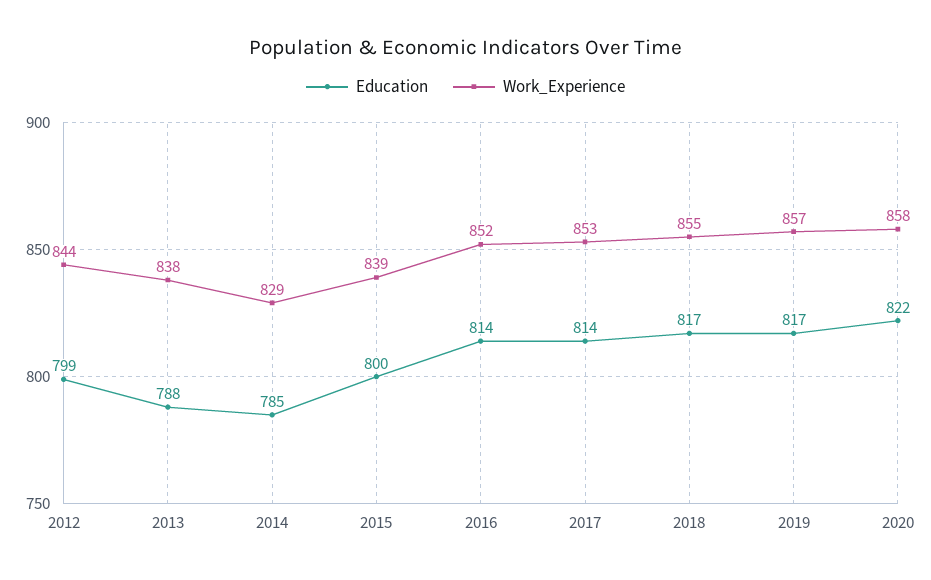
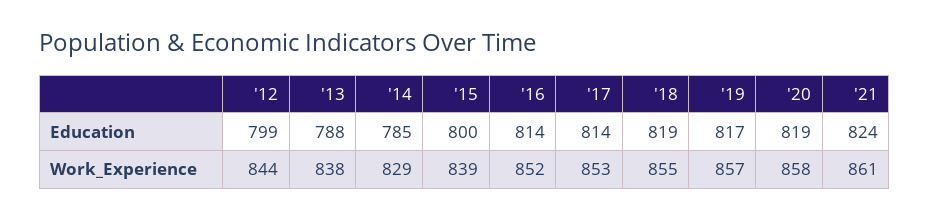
Education, 2018: 817 -> 819
Education, 2020: 822 -> 819
Education, '21: none -> 824
Work_Experience, '21: none -> 861

